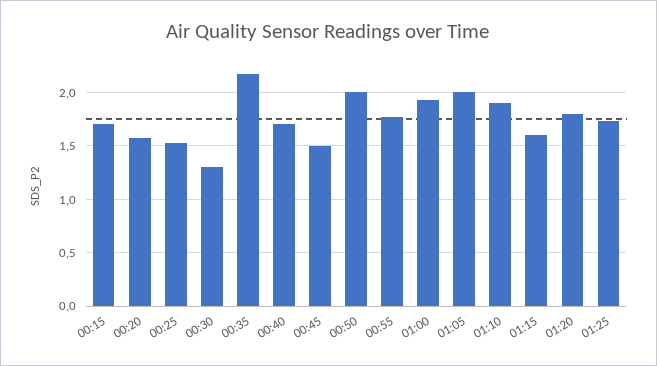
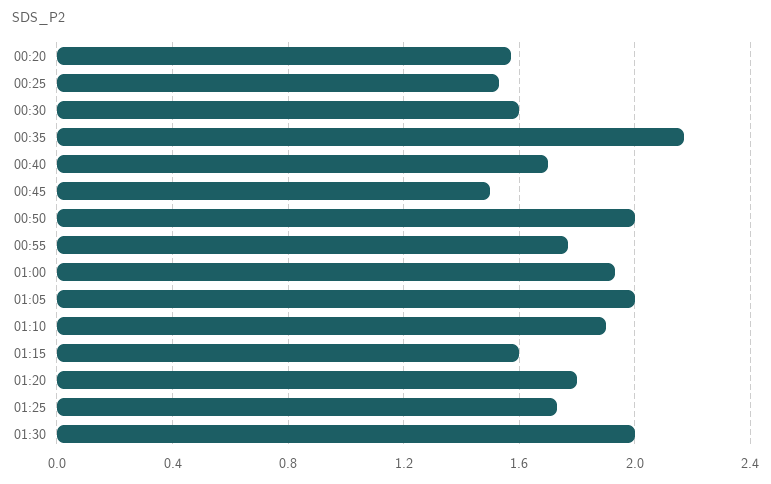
00:15: 1.7 -> none
00:30: 1.3 -> 1.6
01:30: none -> 2

